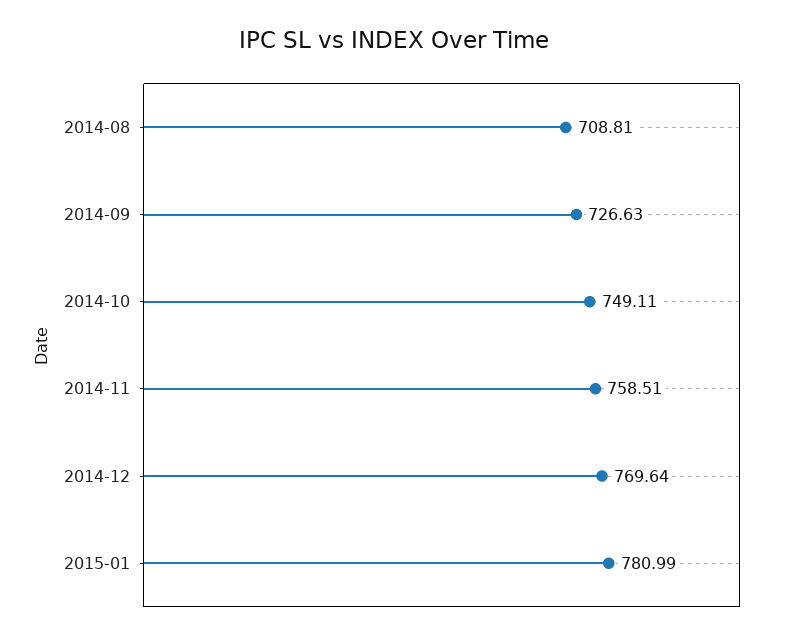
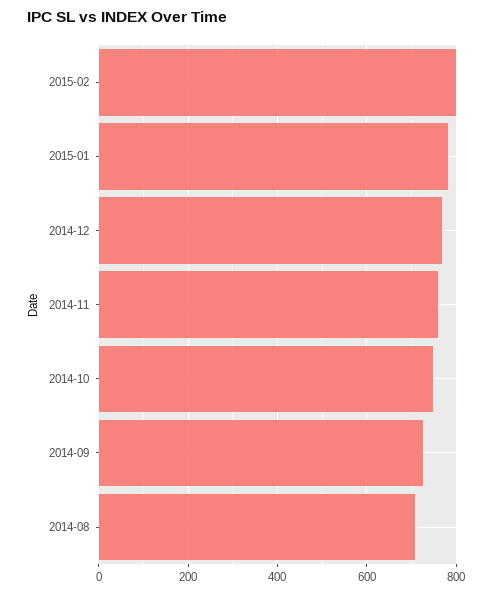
2015-02: none -> 800

